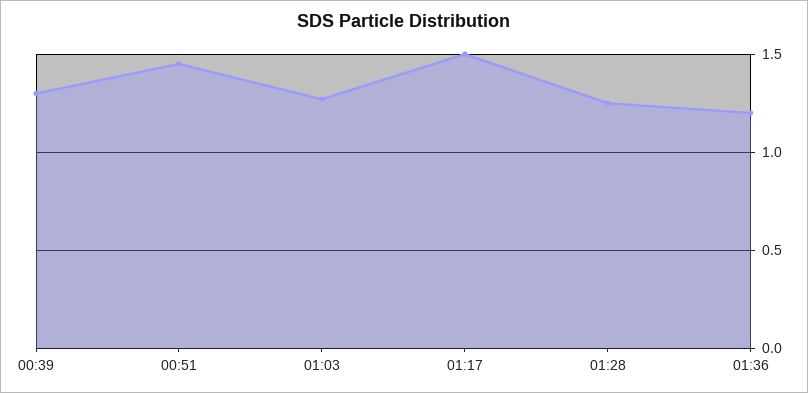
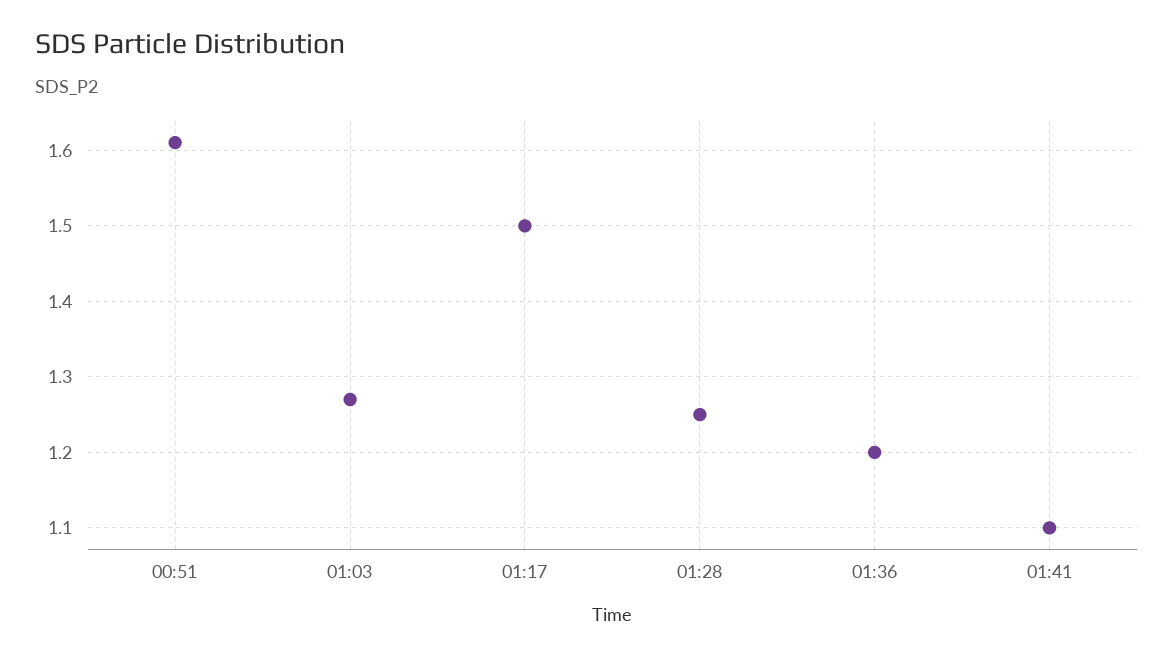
00:39: 1.3 -> none
00:51: 1.45 -> 1.61
01:41: none -> 1.1

